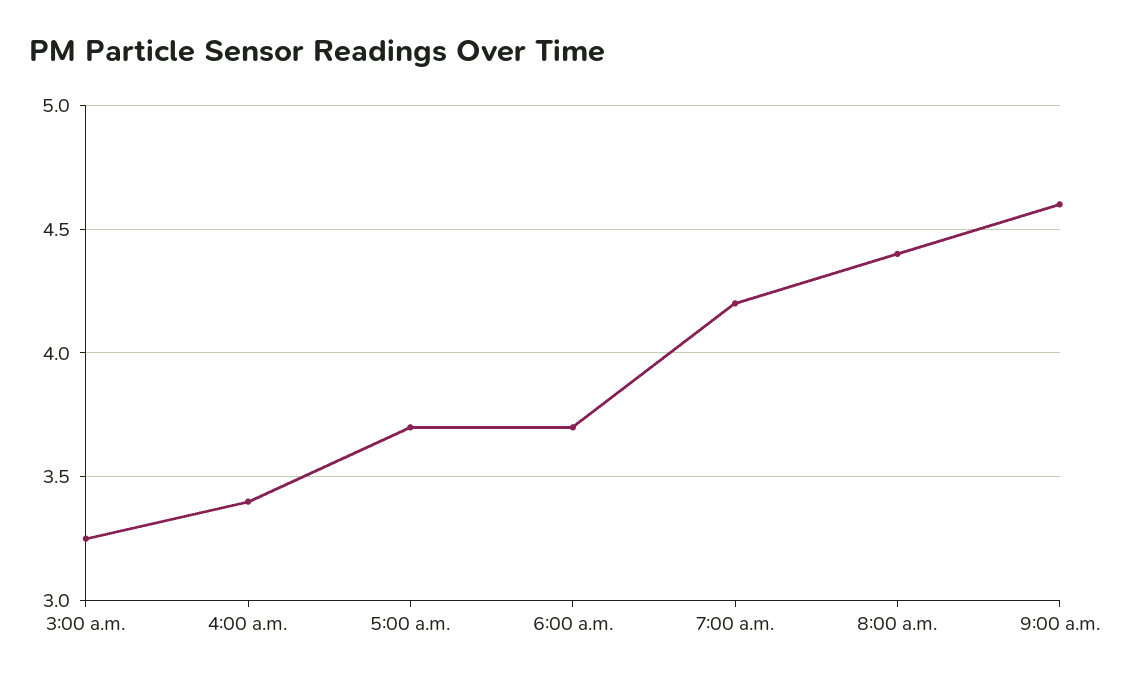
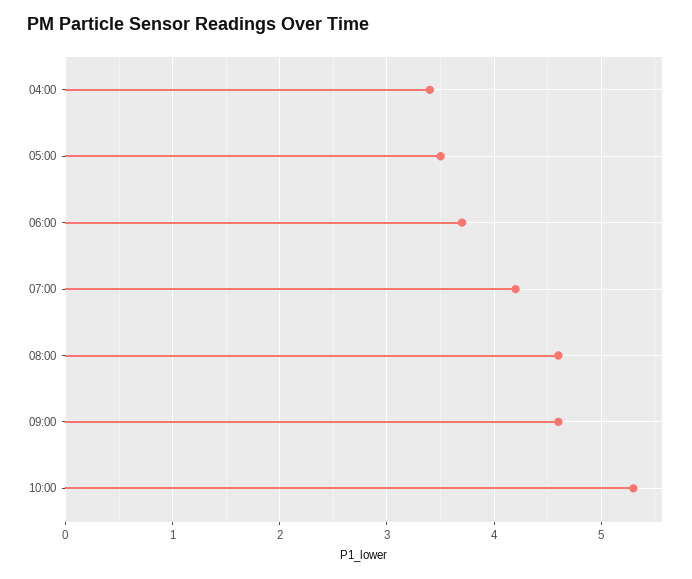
3:00 a.m.: 3.25 -> none
5:00 a.m.: 3.7 -> 3.5
8:00 a.m.: 4.4 -> 4.6
10:00: none -> 5.3

